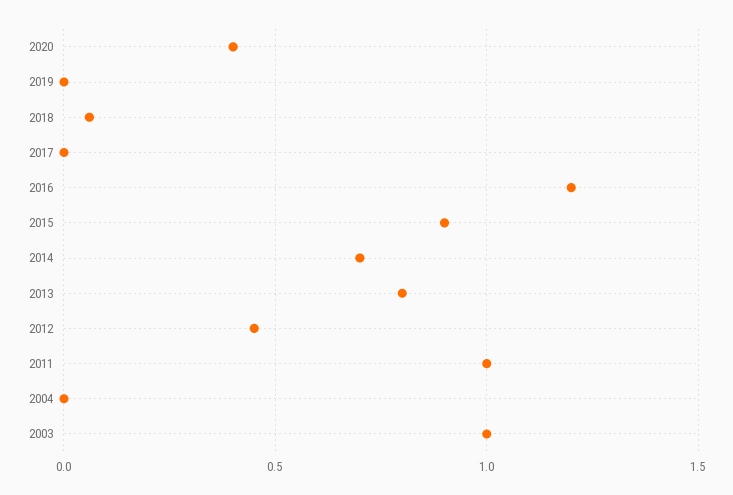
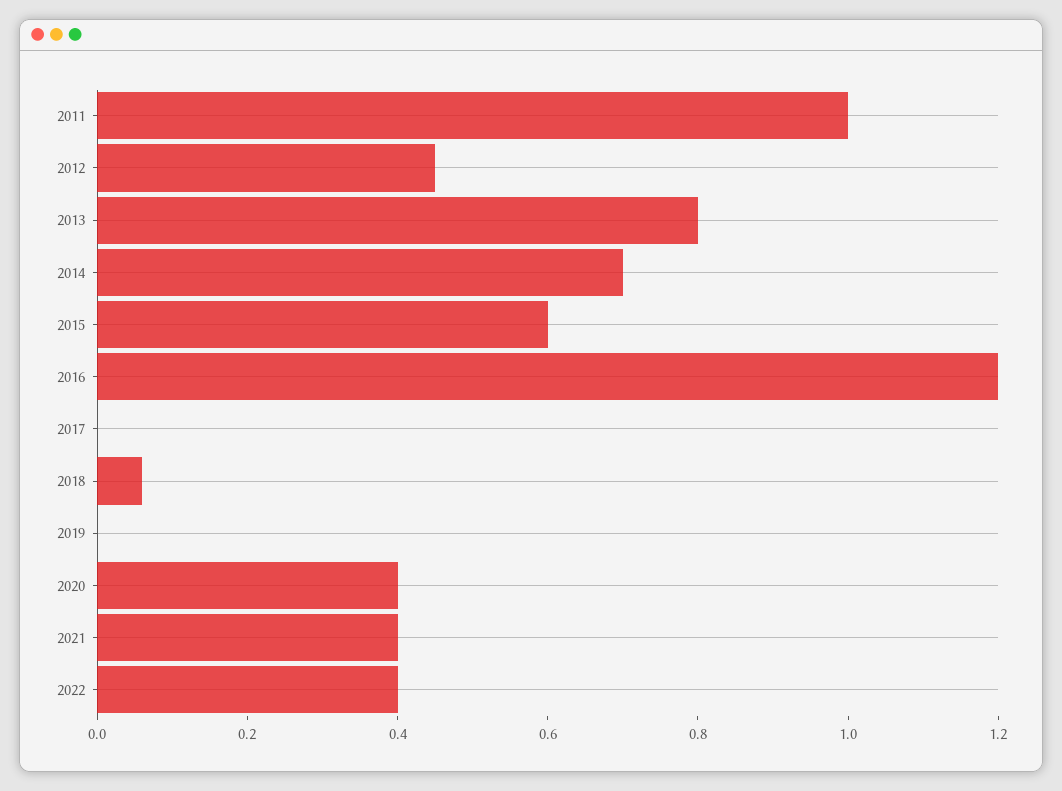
2015: 0.9 -> 0.6
2004: 0 -> none
2003: 1 -> none
2021: none -> 0.4
2022: none -> 0.4

